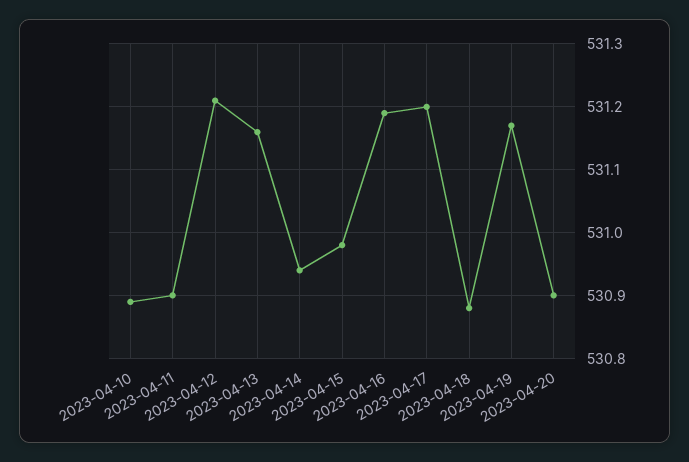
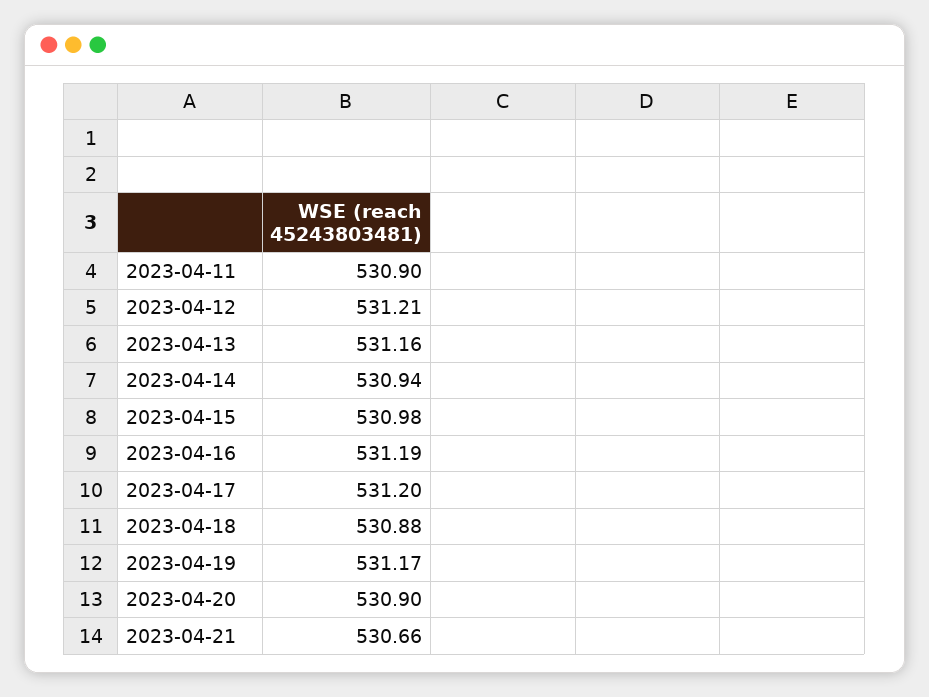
2023-04-10: 530.89 -> none
2023-04-21: none -> 530.66

